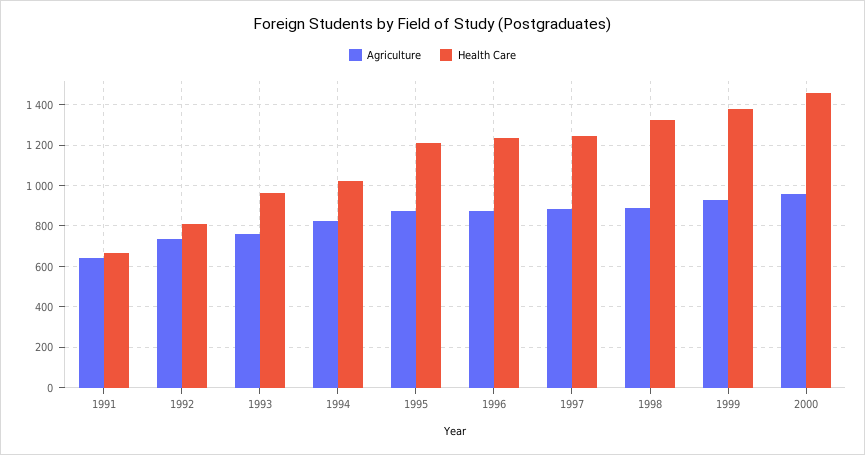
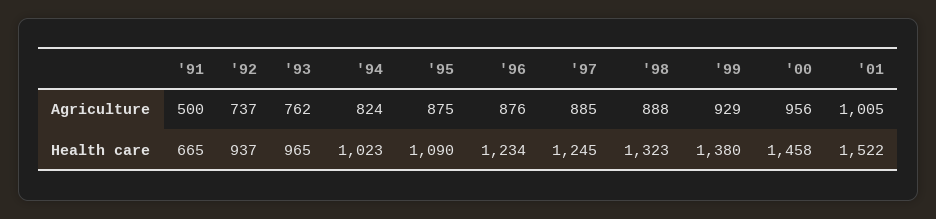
Agriculture, 1991: 650 -> 500
Health Care, 1992: 800 -> 937
Health Care, 1995: 1200 -> 1090
Agriculture, '01: none -> 1005
Health Care, '01: none -> 1522

